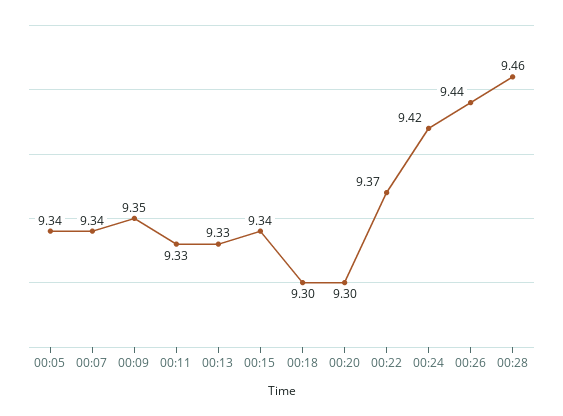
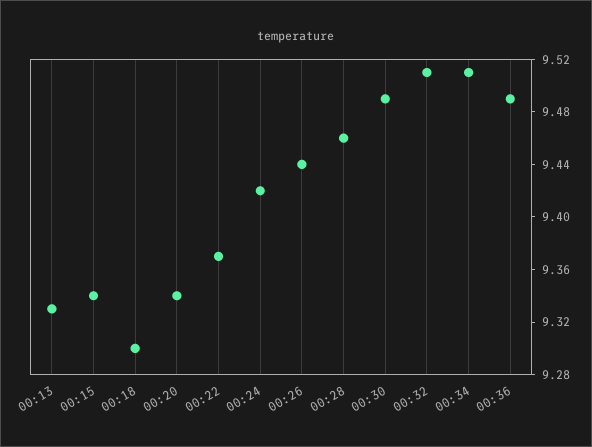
00:05: 9.34 -> none
00:07: 9.34 -> none
00:09: 9.35 -> none
00:11: 9.33 -> none
00:20: 9.3 -> 9.34
00:30: none -> 9.49
00:32: none -> 9.51
00:34: none -> 9.51
00:36: none -> 9.49

